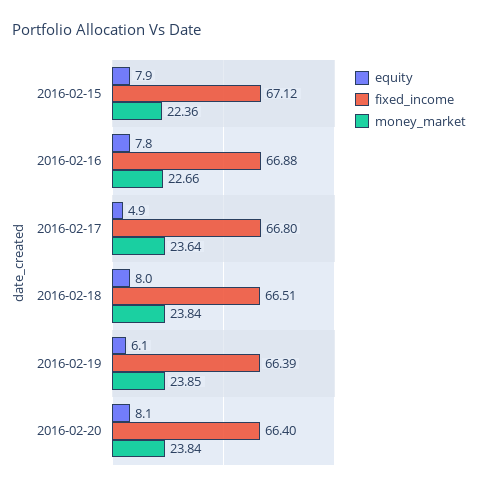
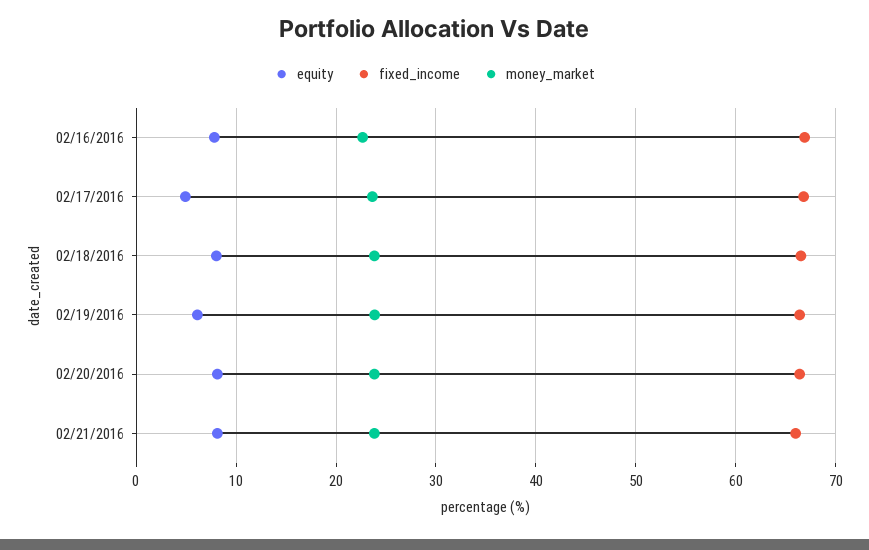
equity, 2016-02-15: 7.9 -> none
fixed_income, 2016-02-15: 67.12 -> none
money_market, 2016-02-15: 22.36 -> none
equity, 02/21/2016: none -> 8
fixed_income, 02/21/2016: none -> 66
money_market, 02/21/2016: none -> 24

